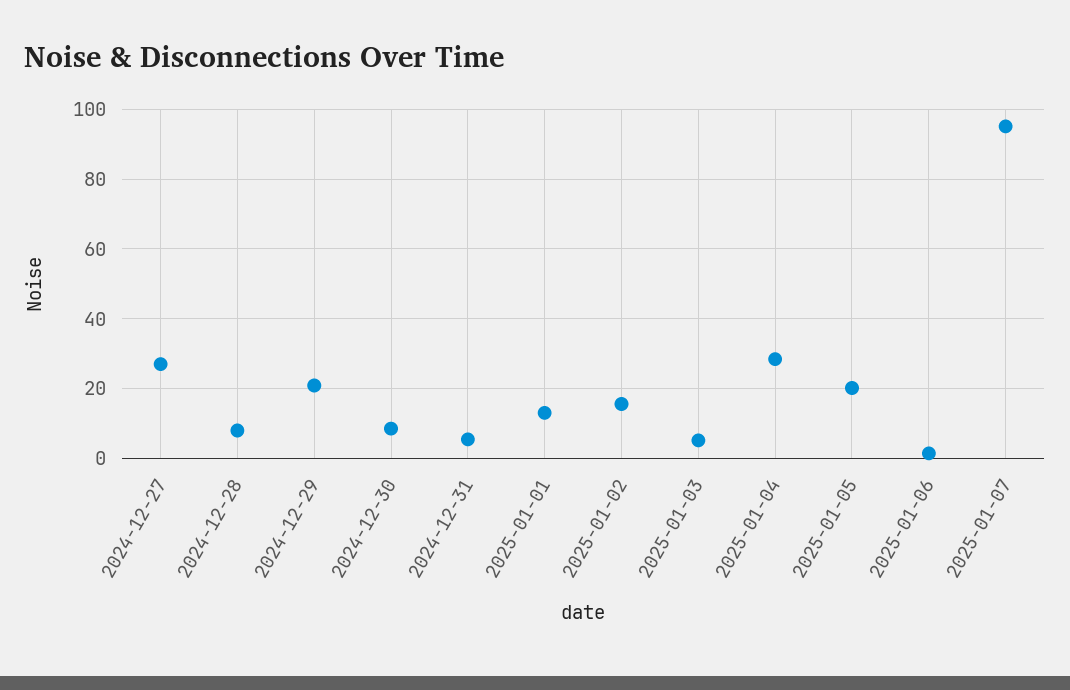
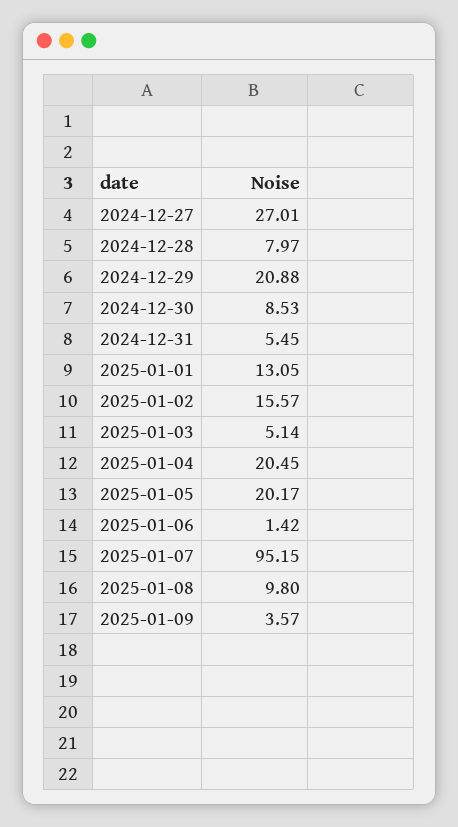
2025-01-04: 28 -> 20.45
2025-01-08: none -> 9.8
2025-01-09: none -> 3.57

